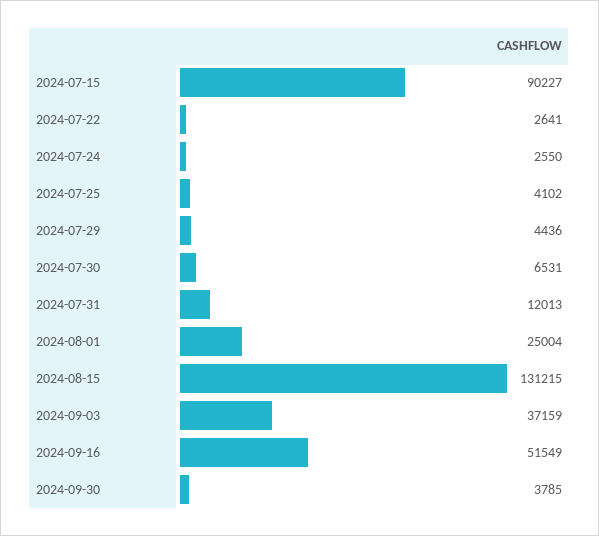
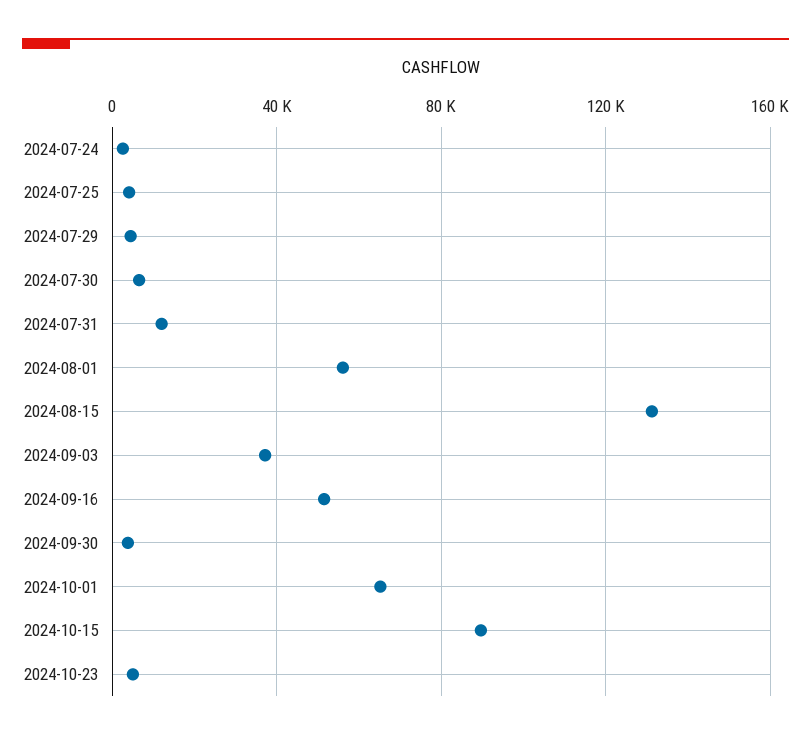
2024-07-15: 90227 -> none
2024-07-22: 2641 -> none
2024-08-01: 25004 -> 55000
2024-10-01: none -> 65000
2024-10-15: none -> 90000
2024-10-23: none -> 5000

